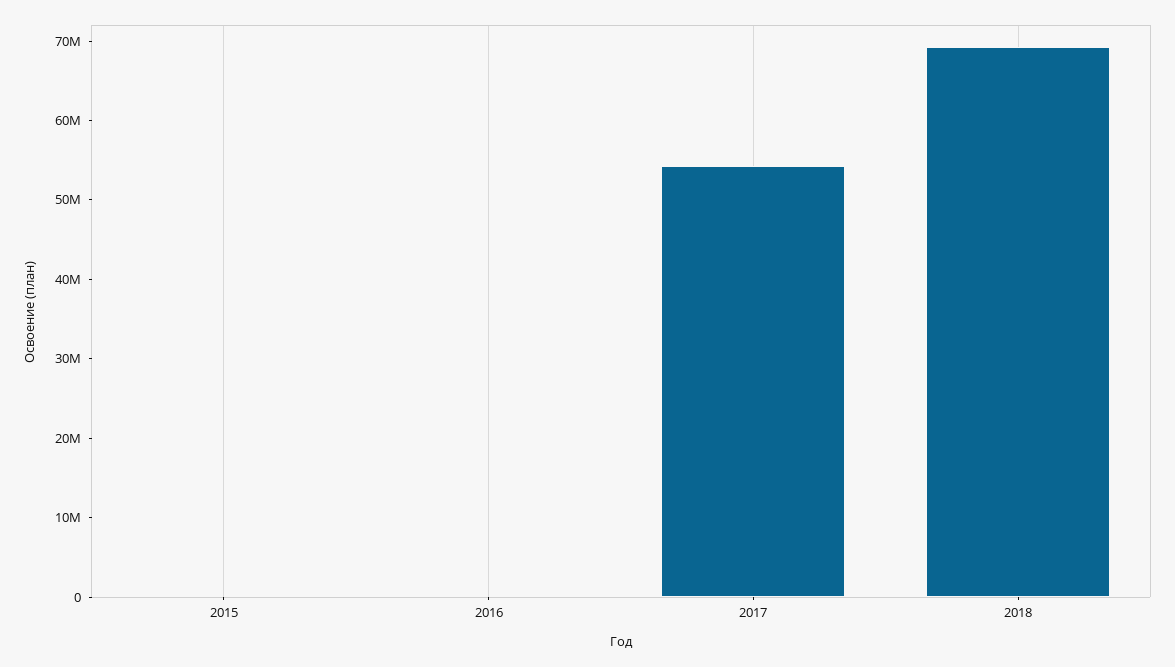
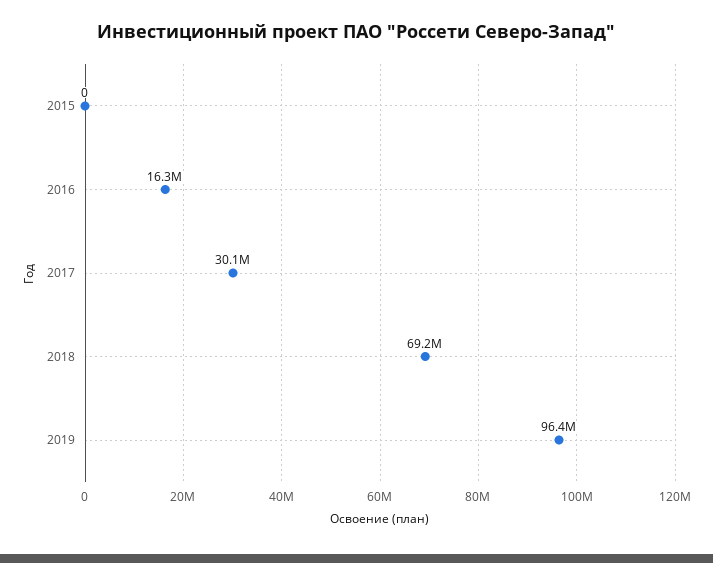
2016: 0 -> 16300000
2017: 54000000 -> 30100000
2019: none -> 96400000

